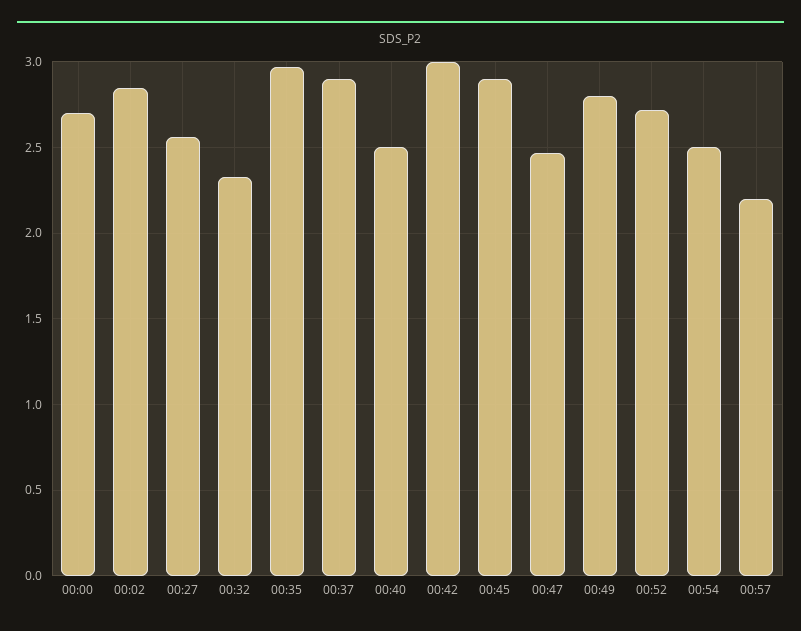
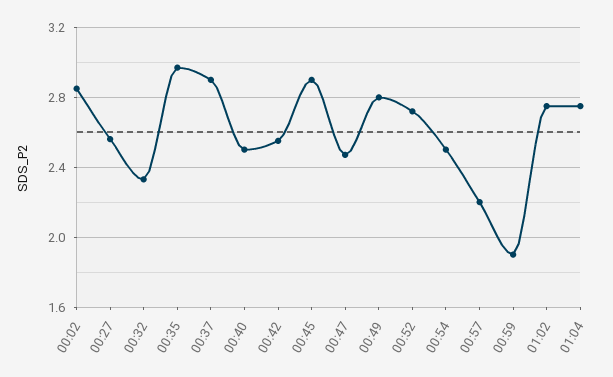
00:00: 2.7 -> none
00:42: 3 -> 2.55
00:59: none -> 1.9
01:02: none -> 2.75
01:04: none -> 2.75

